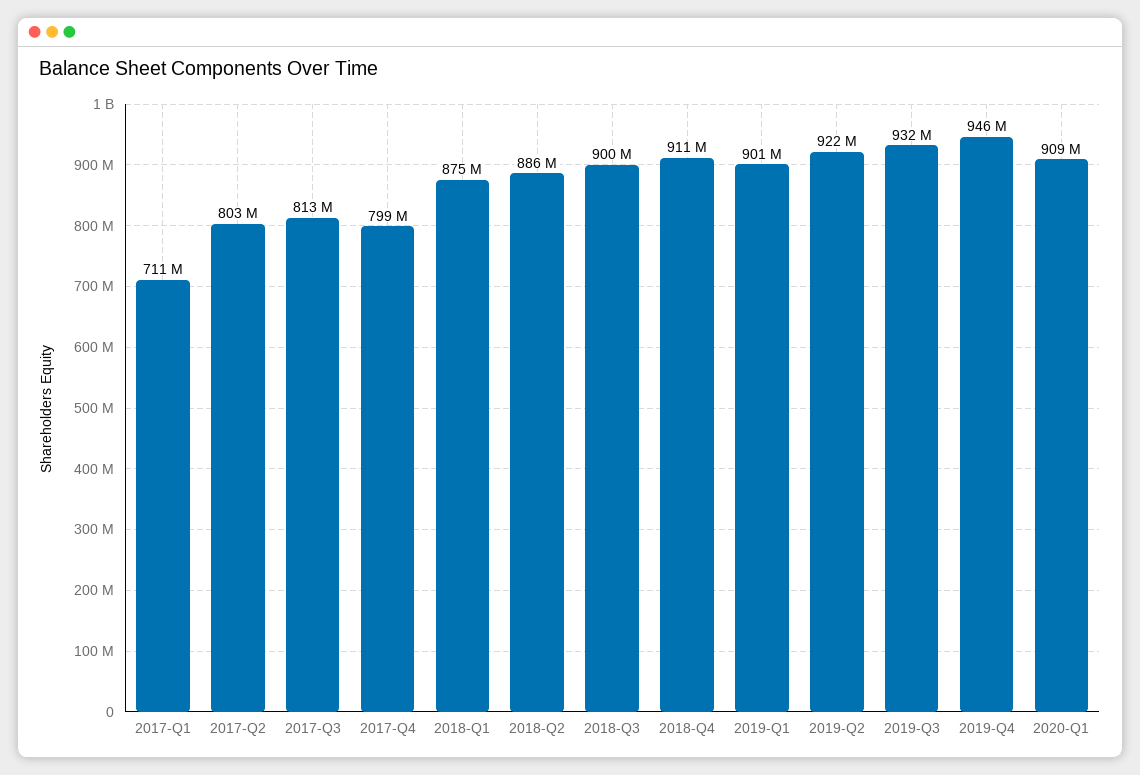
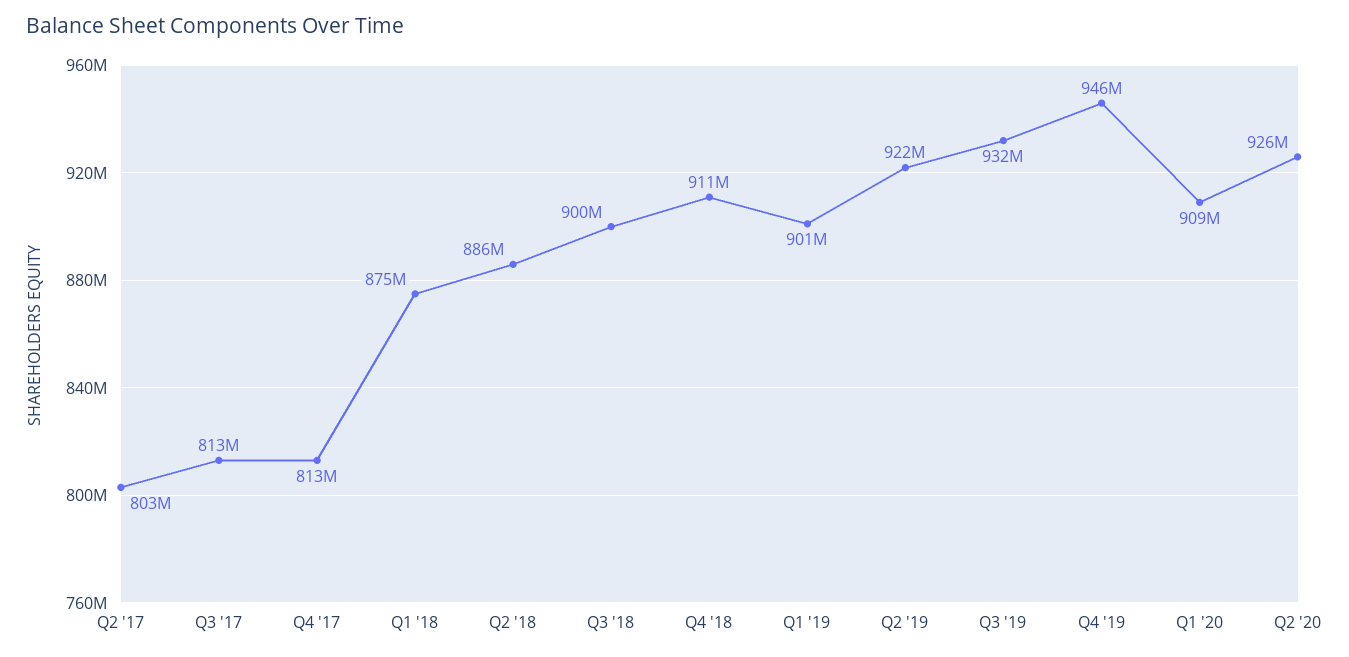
2017-Q1: 711000000 -> none
2017-Q4: 799000000 -> 813000000
Q2 '20: none -> 926000000

